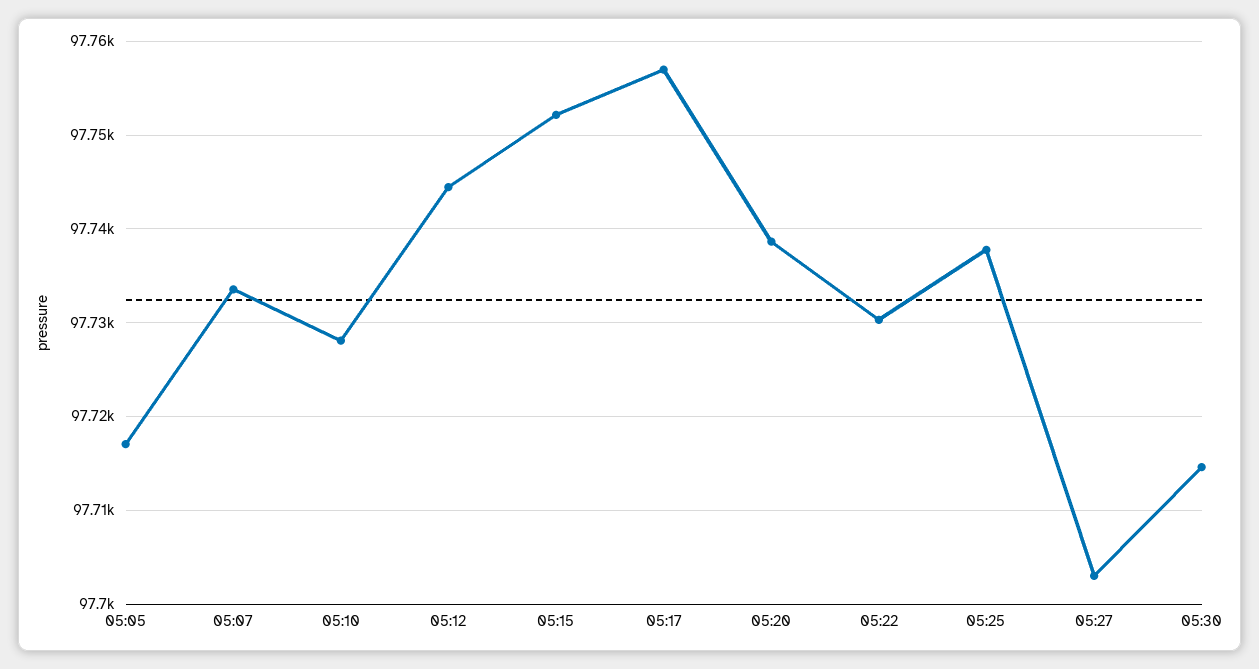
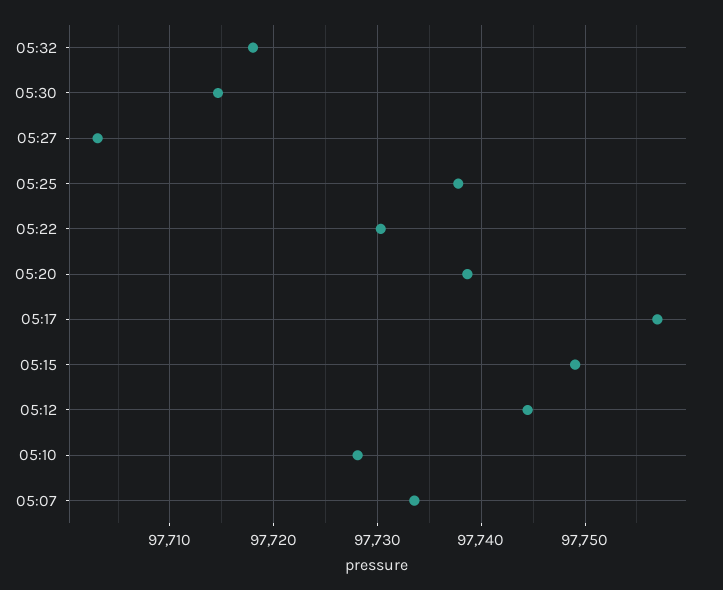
05:05: 97717 -> none
05:15: 97752 -> 97749
05:32: none -> 97718

